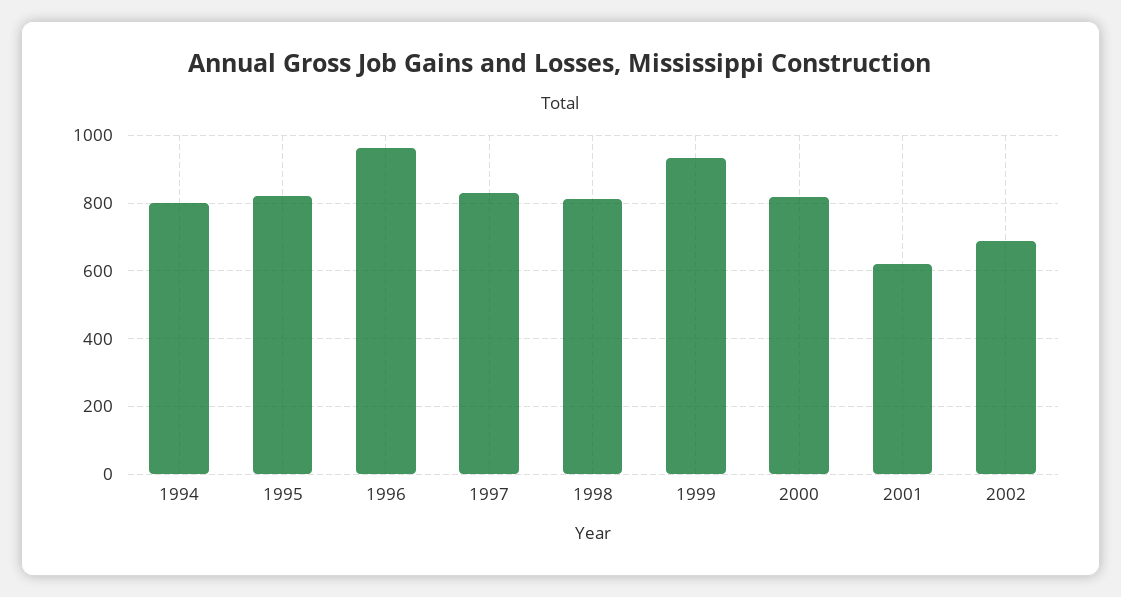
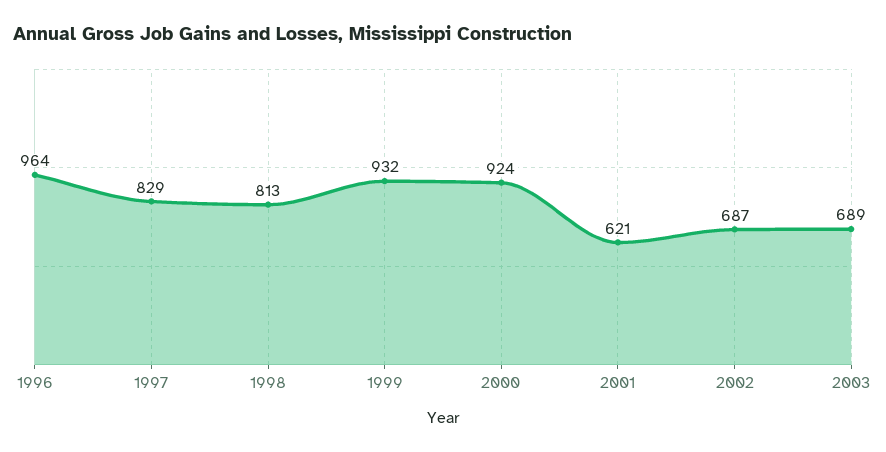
1994: 800 -> none
1995: 820 -> none
2000: 820 -> 924
2003: none -> 689

